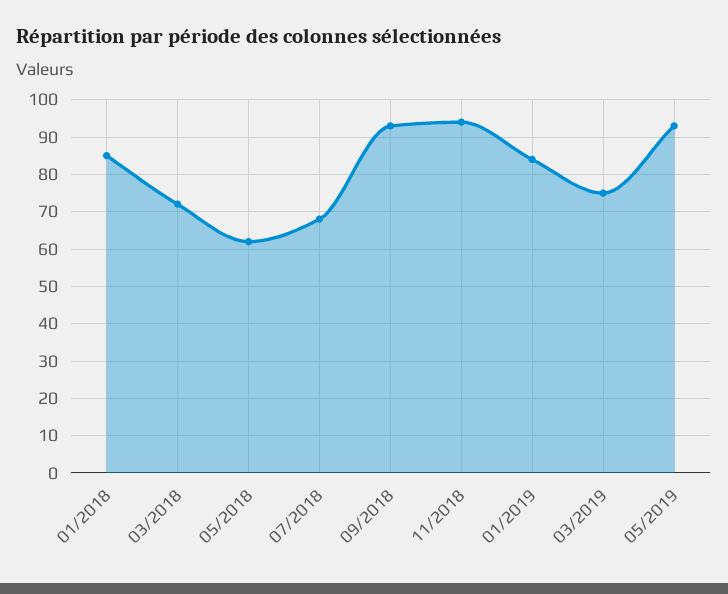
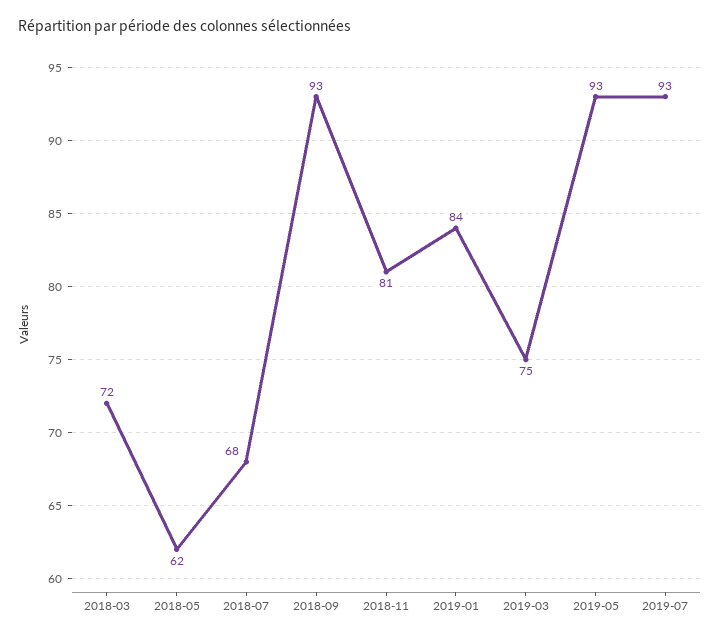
01/2018: 85 -> none
11/2018: 95 -> 81
2019-07: none -> 93

